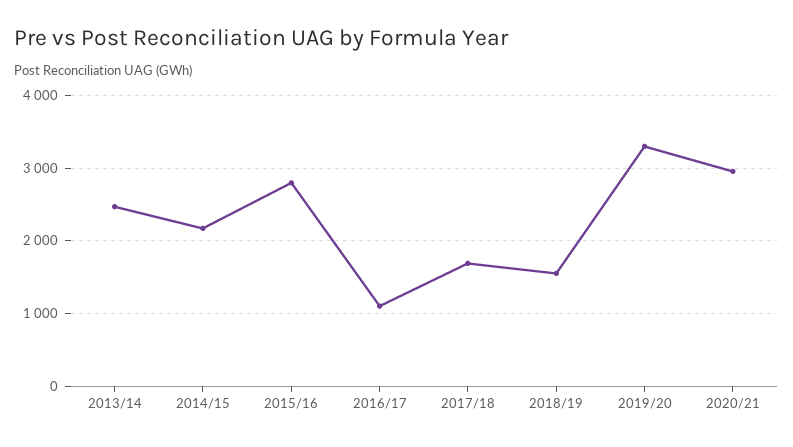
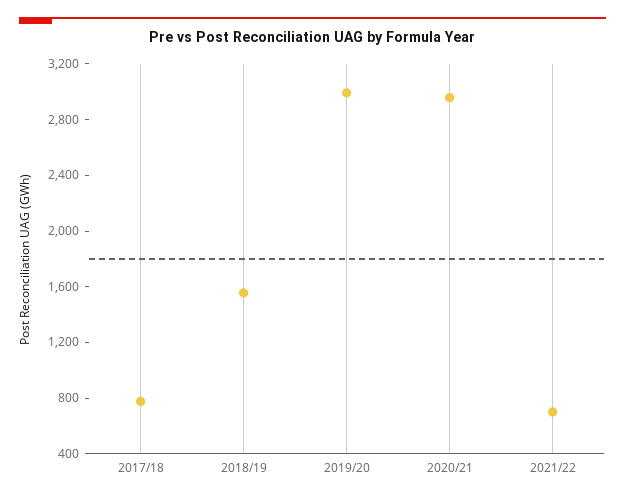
2013/14: 2500 -> none
2014/15: 2200 -> none
2015/16: 2800 -> none
2016/17: 1100 -> none
2017/18: 1700 -> 800
2019/20: 3300 -> 3000
2021/22: none -> 700

